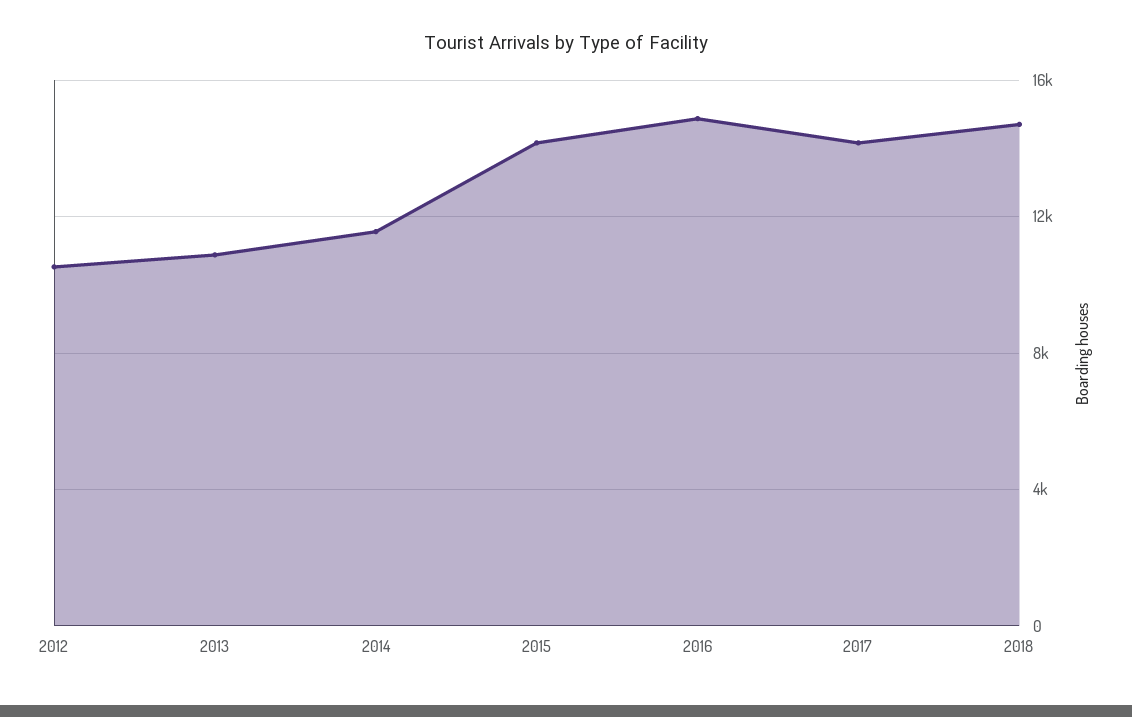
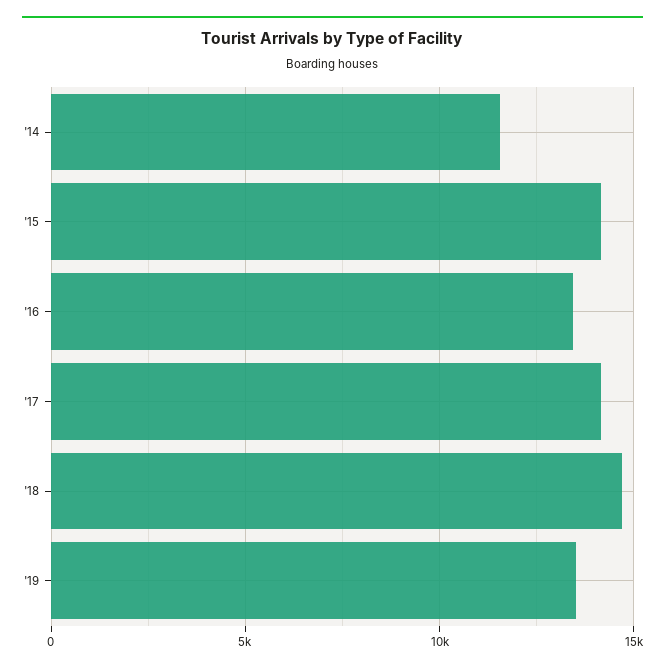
2012: 10500 -> none
2013: 11000 -> none
2016: 15000 -> 13500
'19: none -> 13500

